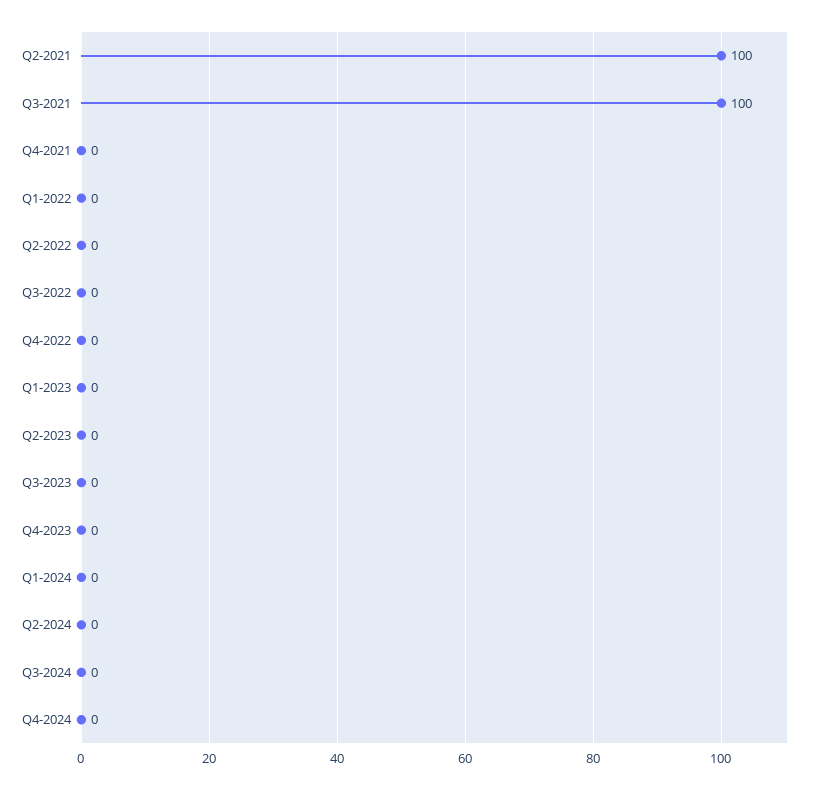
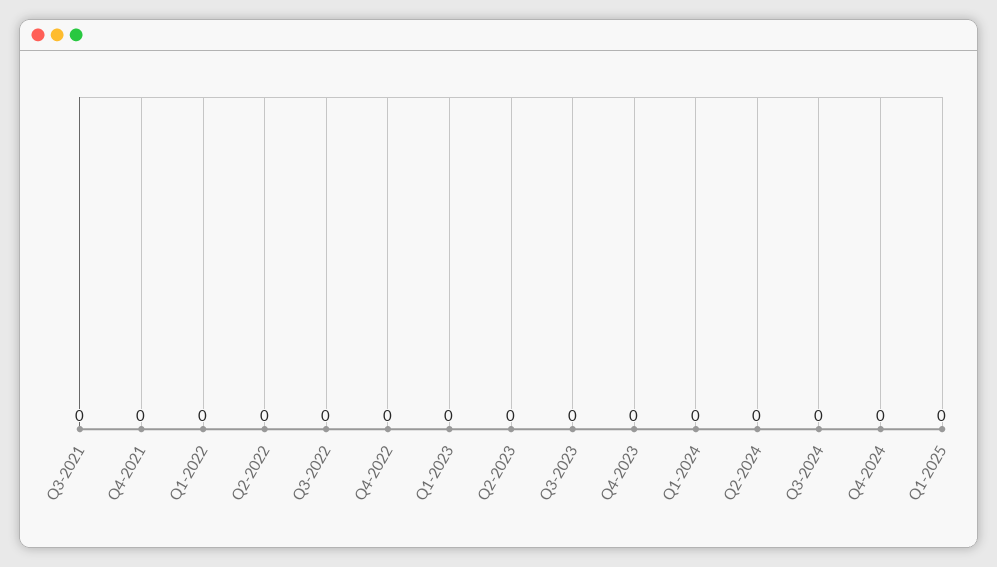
Q2-2021: 100 -> none
Q3-2021: 100 -> 0
Q1-2025: none -> 0

